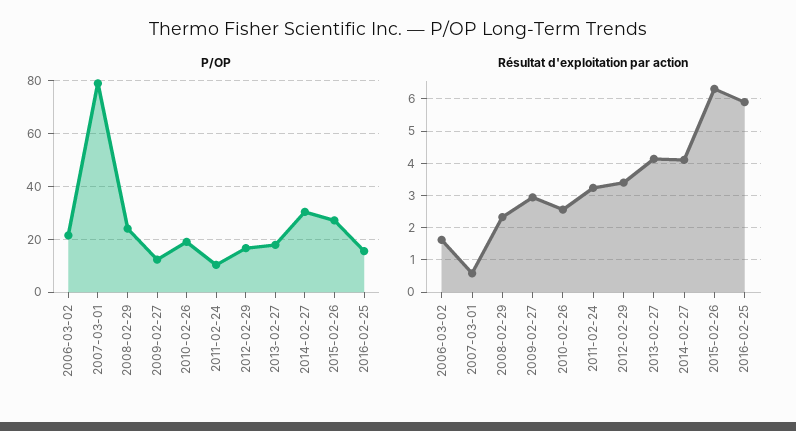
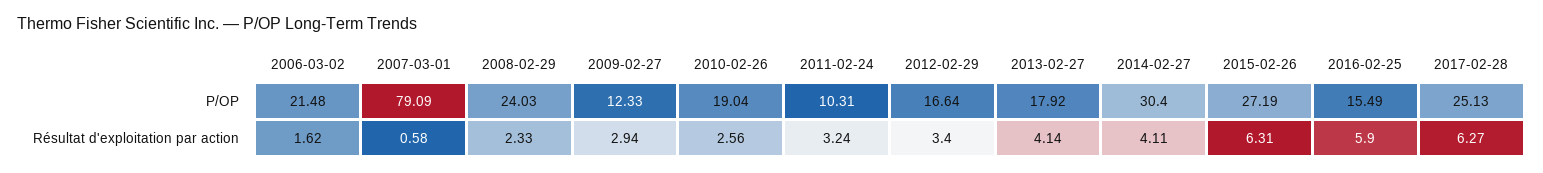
P/OP, 2017-02-28: none -> 25.13
Résultat d'exploitation par action, 2017-02-28: none -> 6.27

